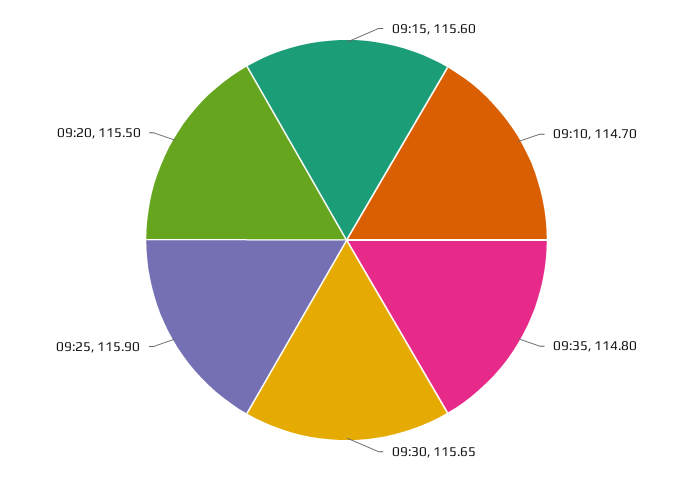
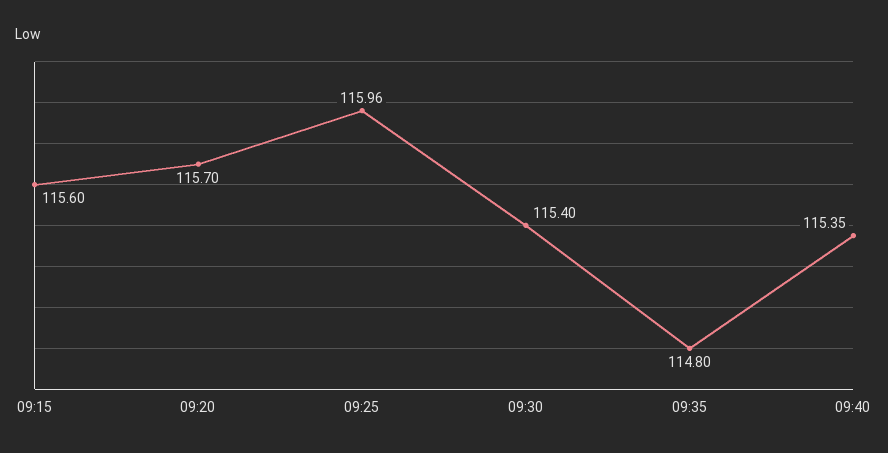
09:10: 114.7 -> none
09:30: 115.65 -> 115.4
09:25: 115.9 -> 115.96
09:20: 115.5 -> 115.7
09:40: none -> 115.35

